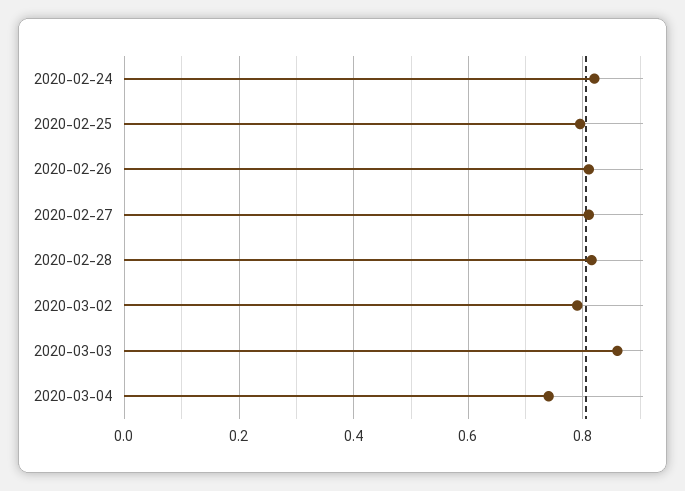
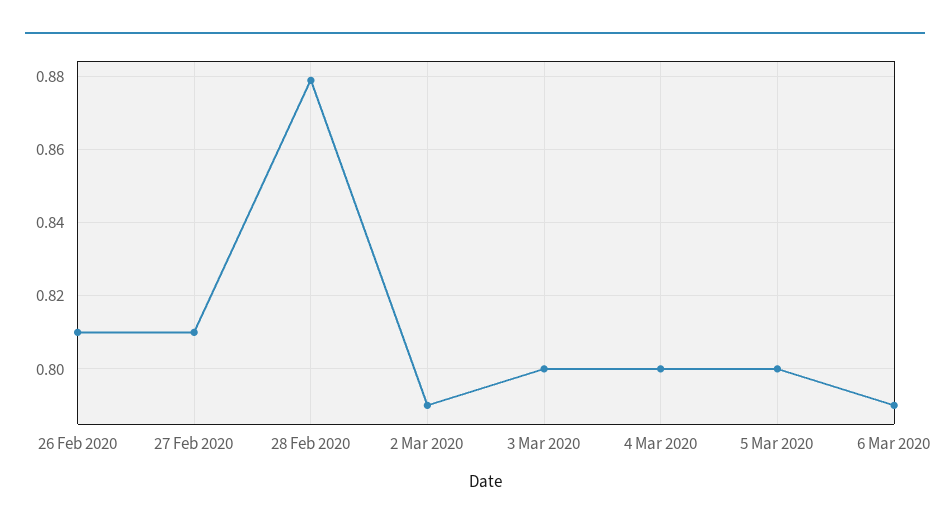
2020-02-24: 0.82 -> none
2020-02-25: 0.8 -> none
2020-02-28: 0.82 -> 0.88
2020-03-03: 0.86 -> 0.8
2020-03-04: 0.74 -> 0.8
5 Mar 2020: none -> 0.8
6 Mar 2020: none -> 0.79

